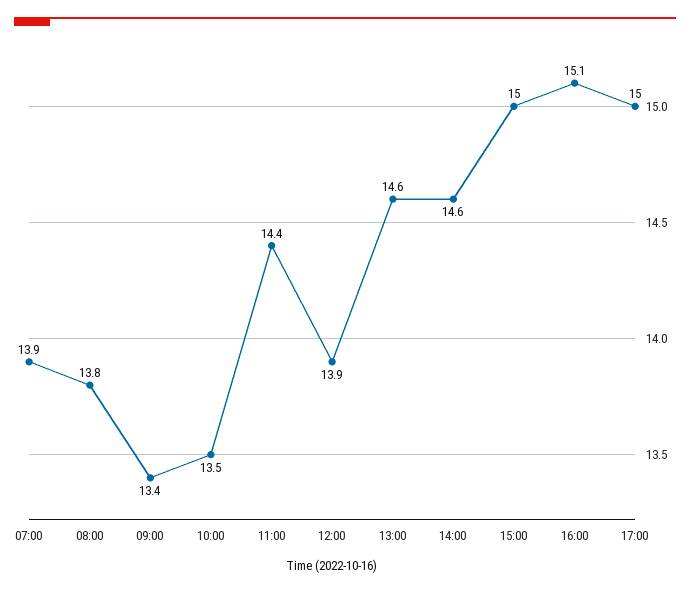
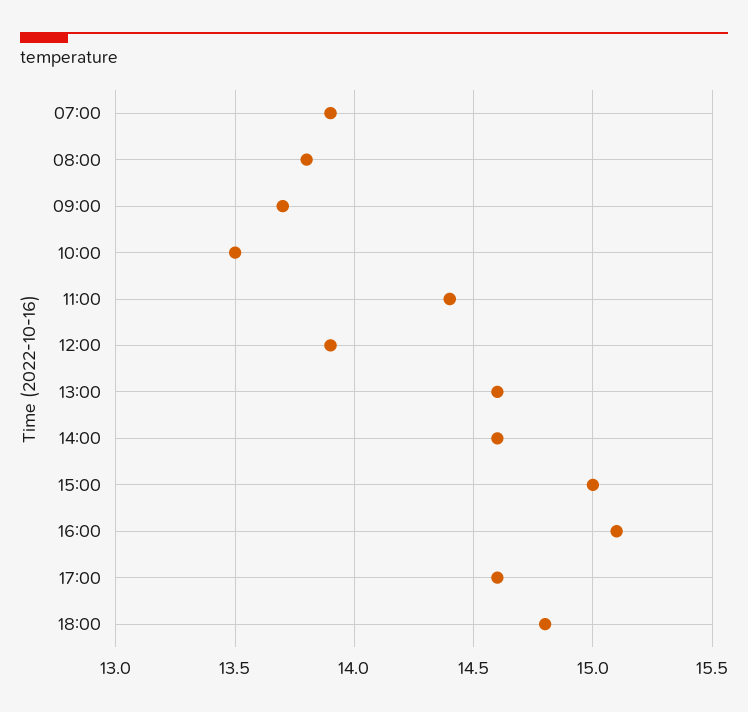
09:00: 13.4 -> 13.7
17:00: 15 -> 14.6
18:00: none -> 14.8

